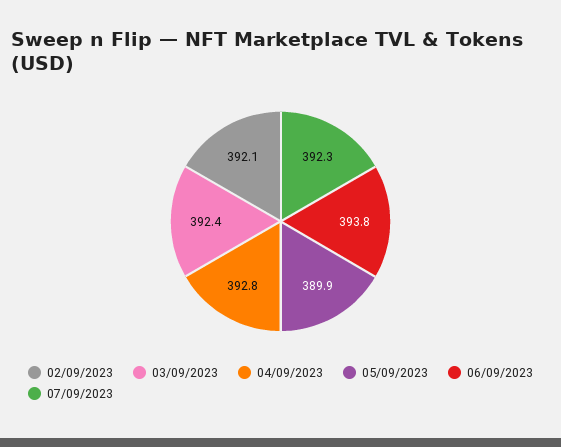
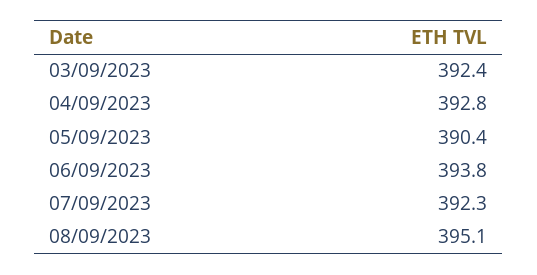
02/09/2023: 392.1 -> none
05/09/2023: 389.9 -> 390.4
08/09/2023: none -> 395.1

